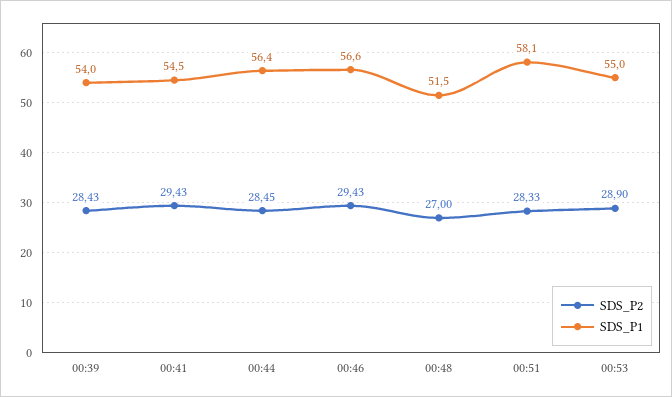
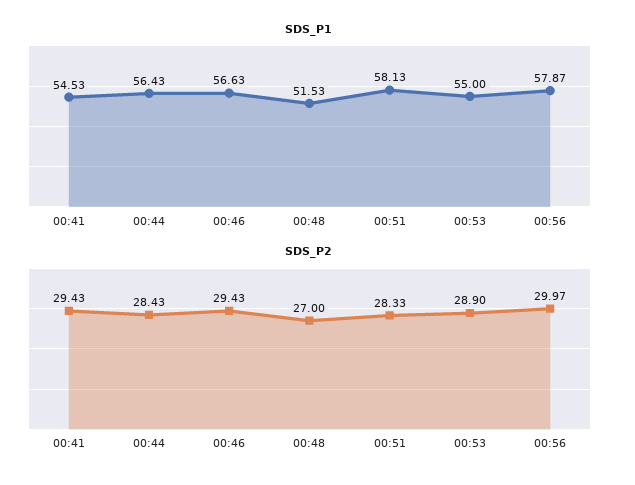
SDS_P2, 00:39: 28.43 -> none
SDS_P1, 00:39: 54 -> none
SDS_P2, 00:44: 28.45 -> 28.43
SDS_P1, 00:56: none -> 57.87
SDS_P2, 00:56: none -> 29.97

